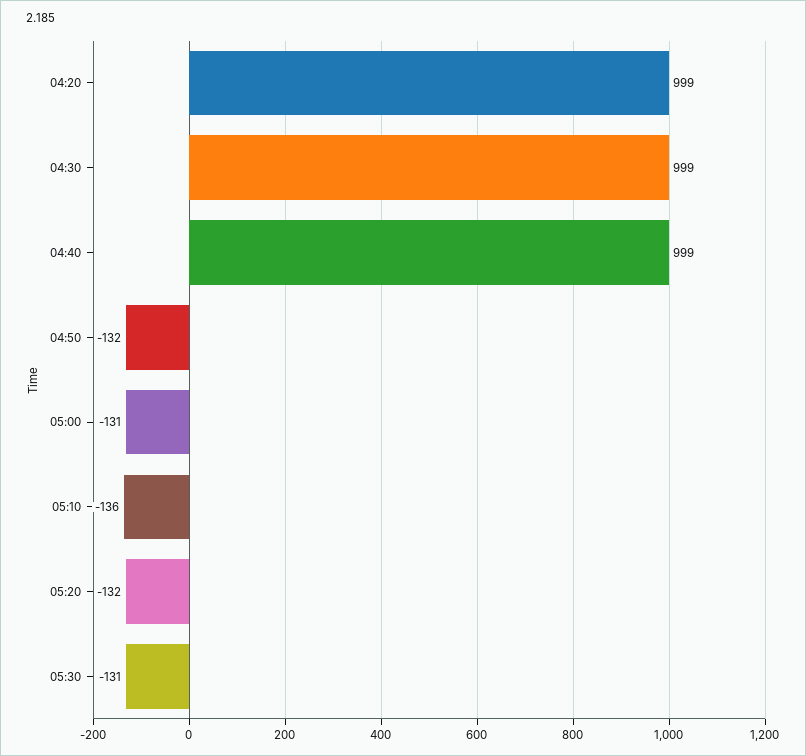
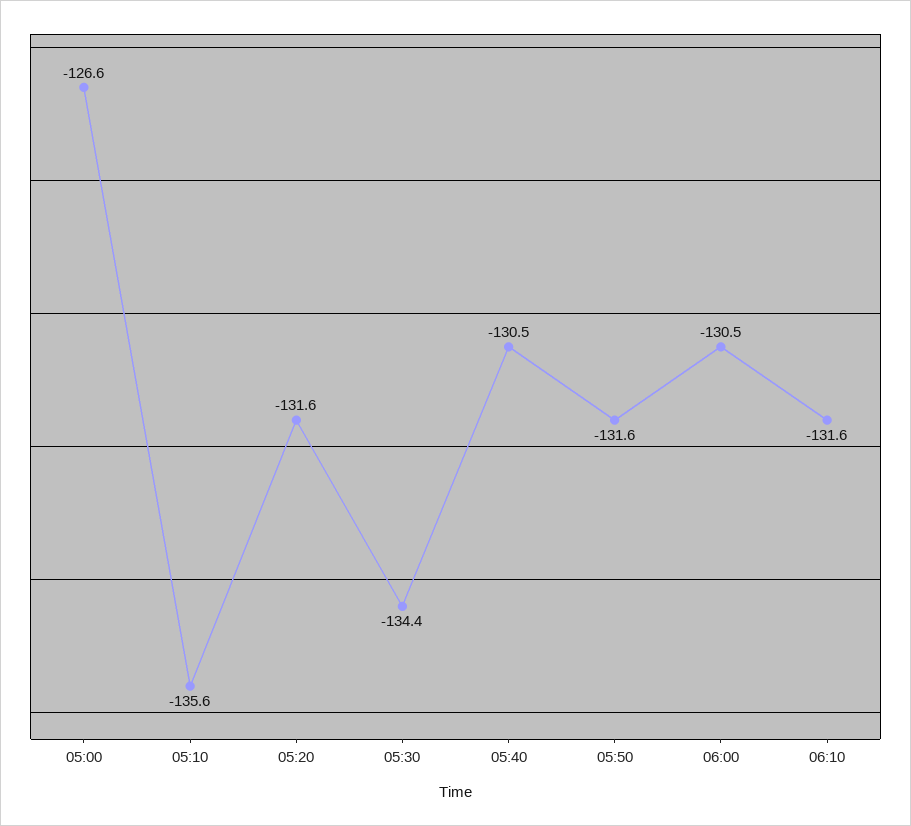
04:20: 999 -> none
04:30: 999 -> none
04:40: 999 -> none
04:50: -132 -> none
05:00: -131 -> -126.6
05:30: -131 -> -134.4
05:40: none -> -130.5
05:50: none -> -131.6
06:00: none -> -130.5
06:10: none -> -131.6

